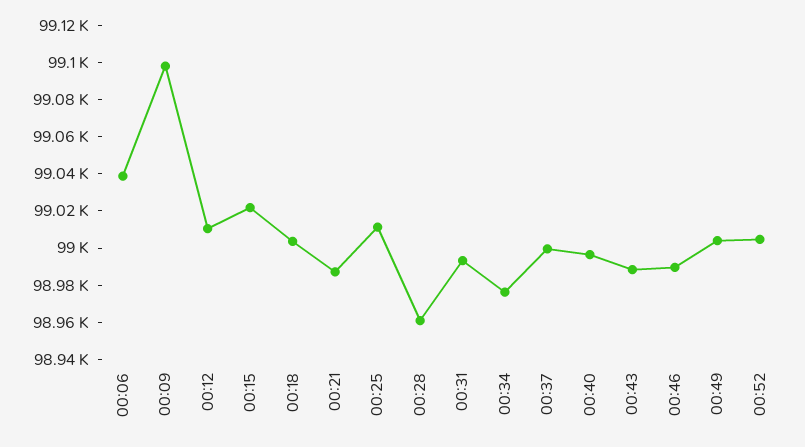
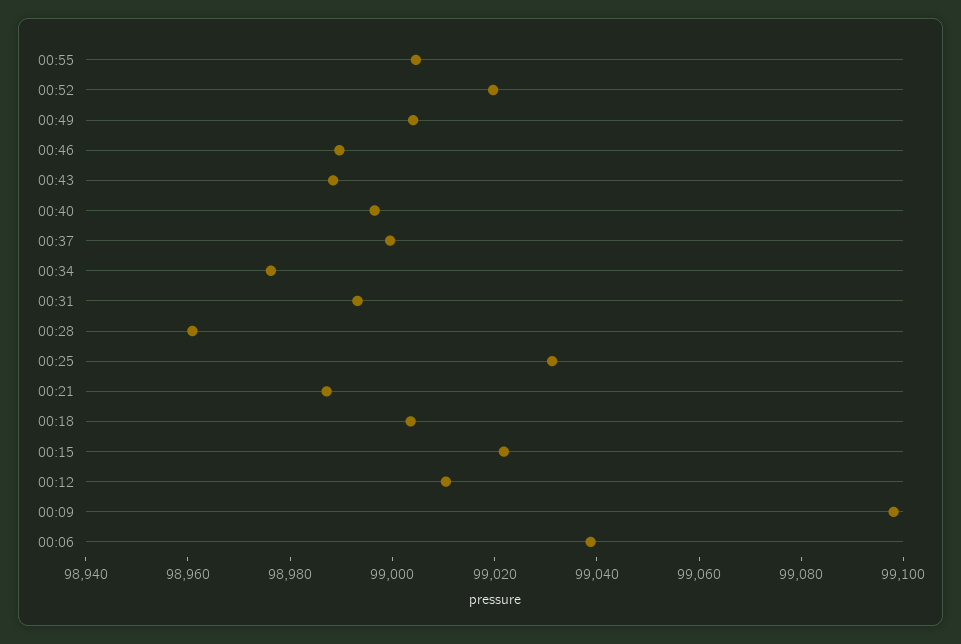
00:25: 99010 -> 99030
00:52: 99005 -> 99020
00:55: none -> 99005

